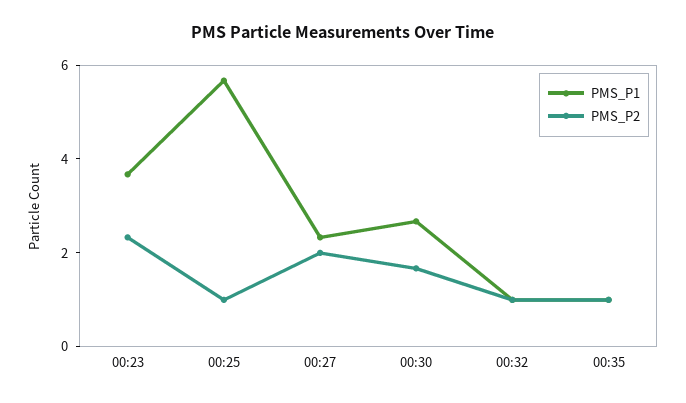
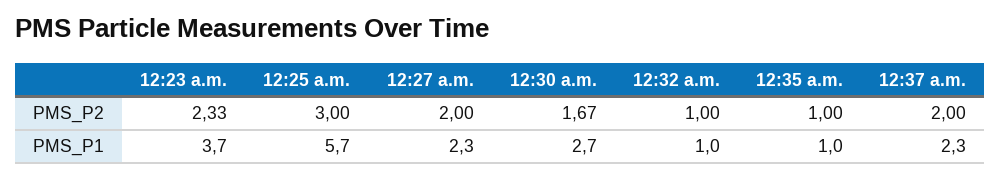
PMS_P2, 00:25: 1 -> 3
PMS_P2, 12:37 a.m.: none -> 2
PMS_P1, 12:37 a.m.: none -> 2.3

